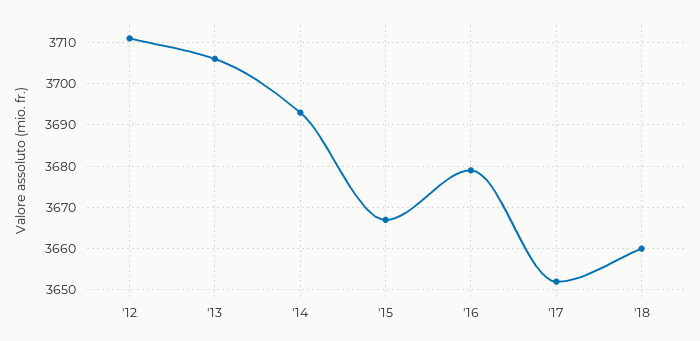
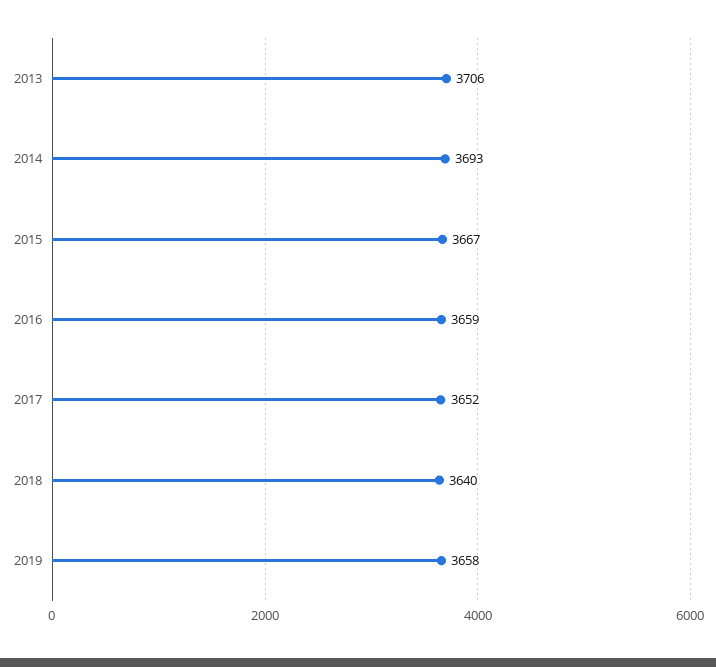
'12: 3710 -> none
'16: 3680 -> 3659
'18: 3660 -> 3640
2019: none -> 3658

